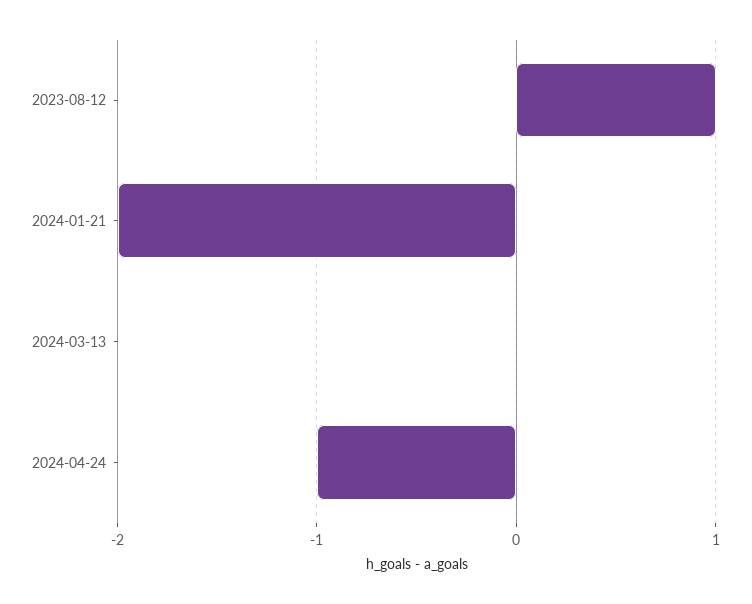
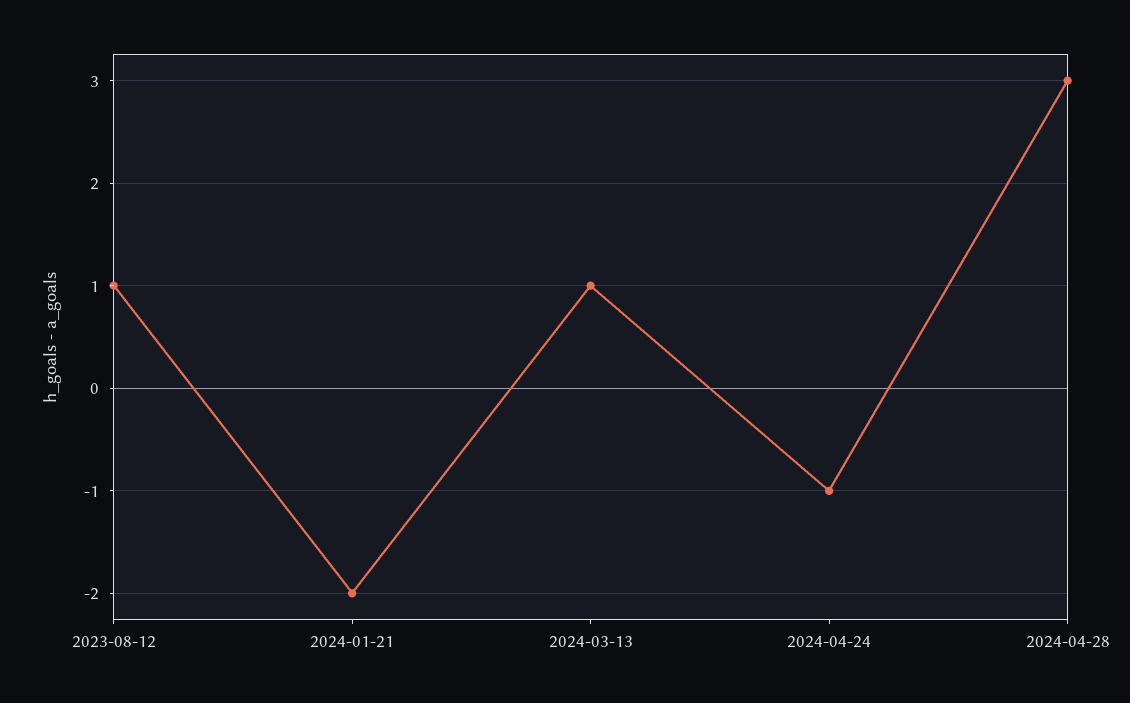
2024-03-13: 0 -> 1
2024-04-28: none -> 3

